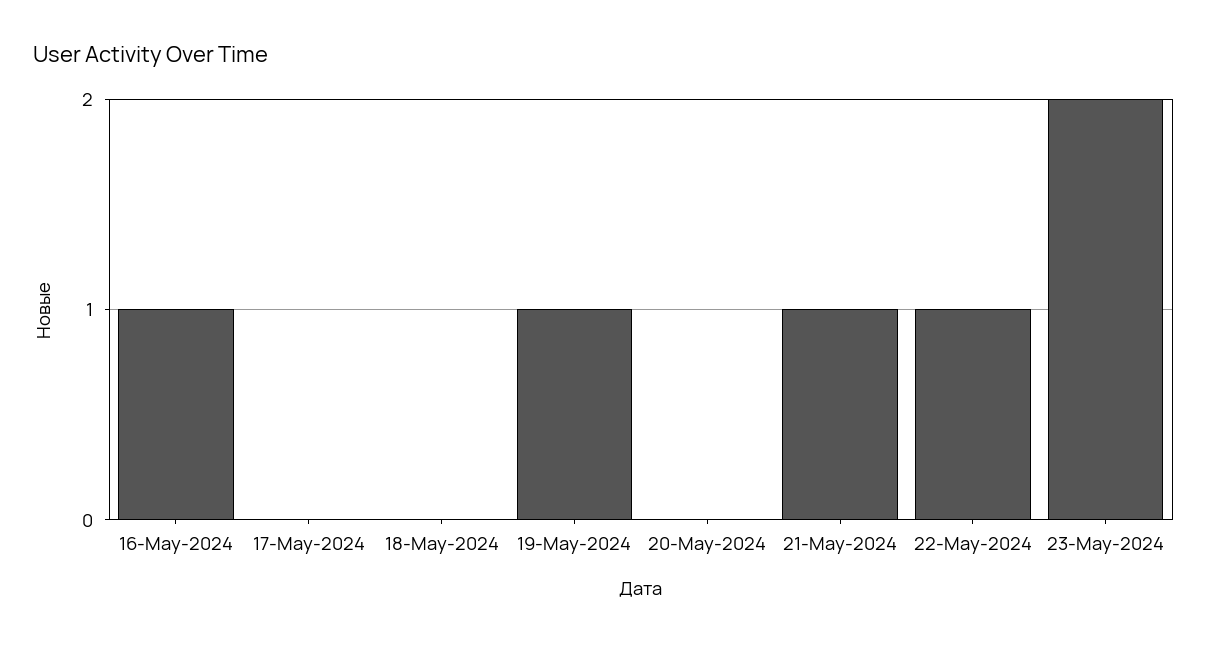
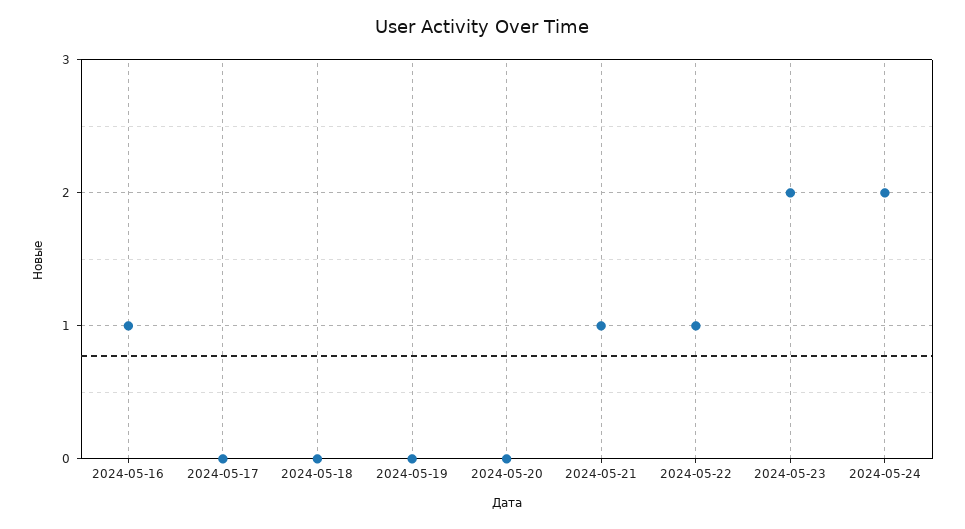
19-May-2024: 1 -> 0
2024-05-24: none -> 2

